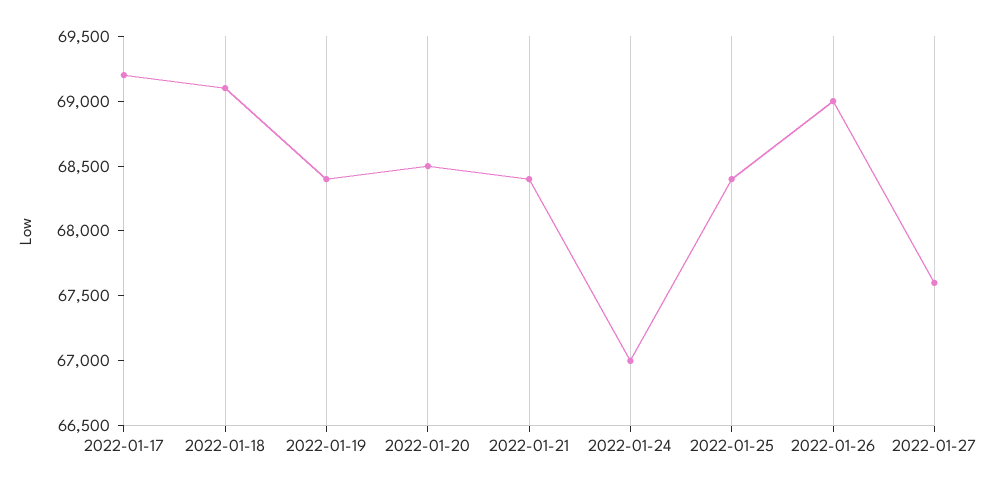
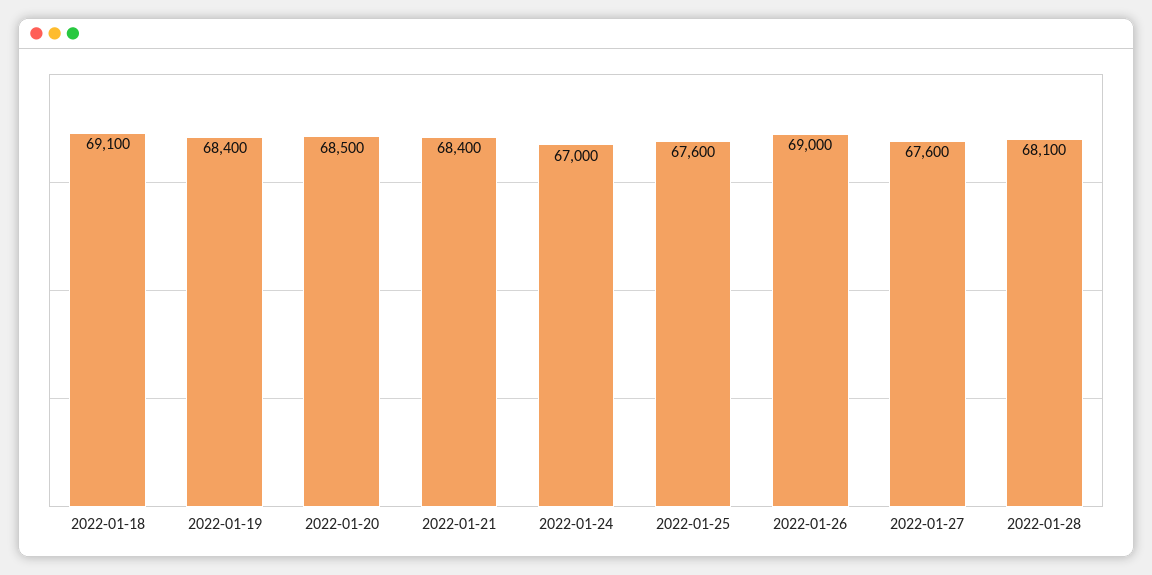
2022-01-17: 69200 -> none
2022-01-25: 68400 -> 67600
2022-01-28: none -> 68100

